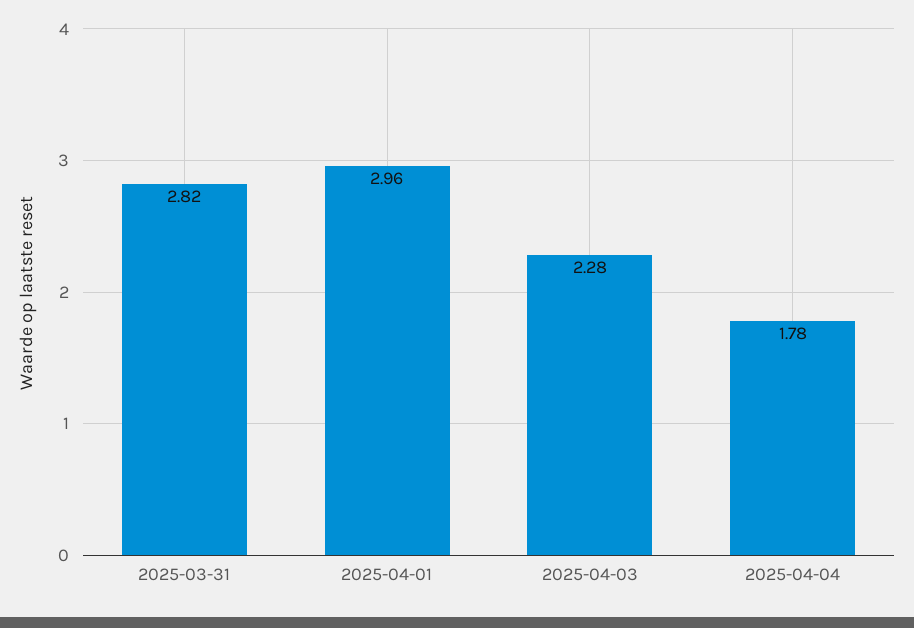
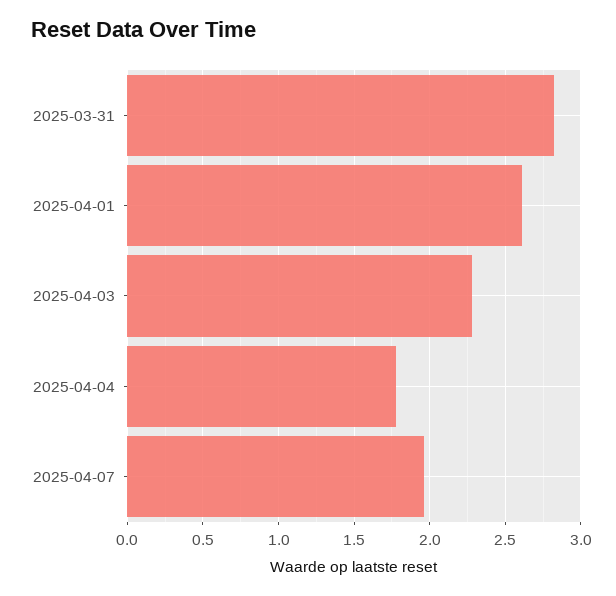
2025-04-01: 2.96 -> 2.6
2025-04-07: none -> 1.95

